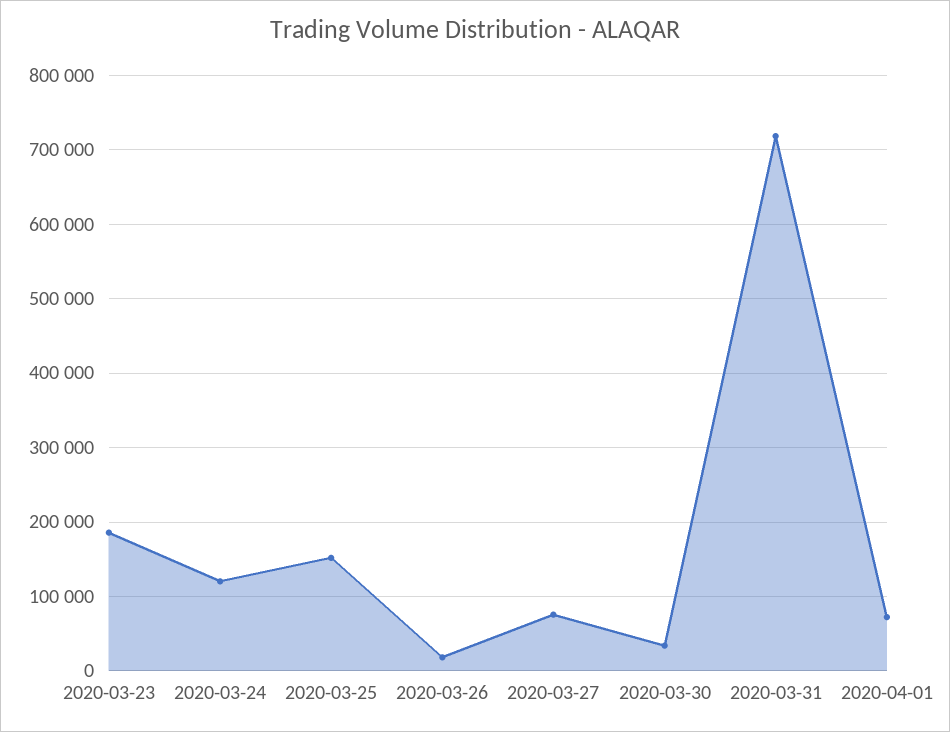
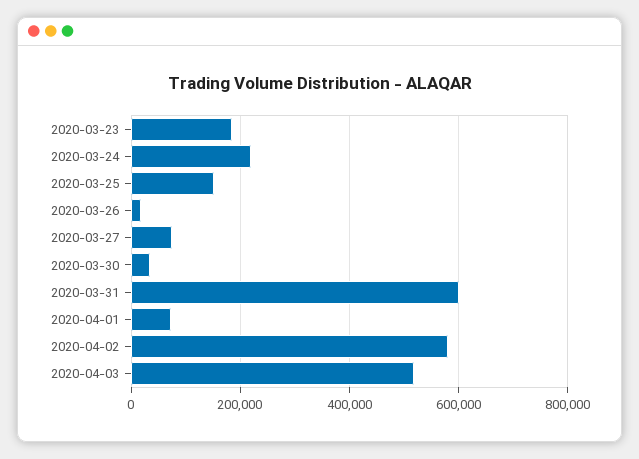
2020-03-24: 120000 -> 220000
2020-03-31: 720000 -> 600000
2020-04-02: none -> 580000
2020-04-03: none -> 520000

